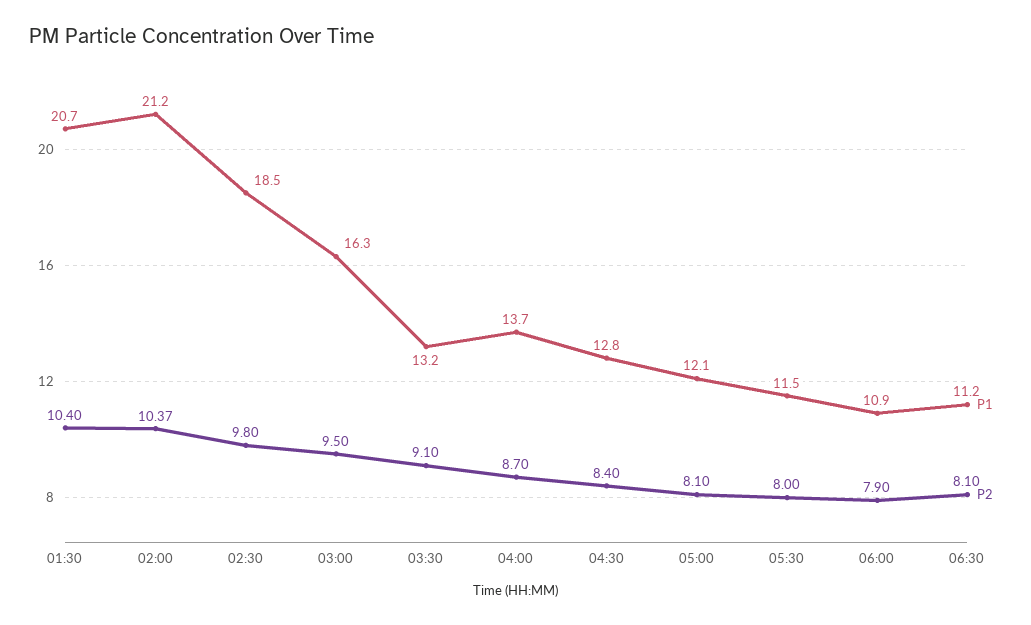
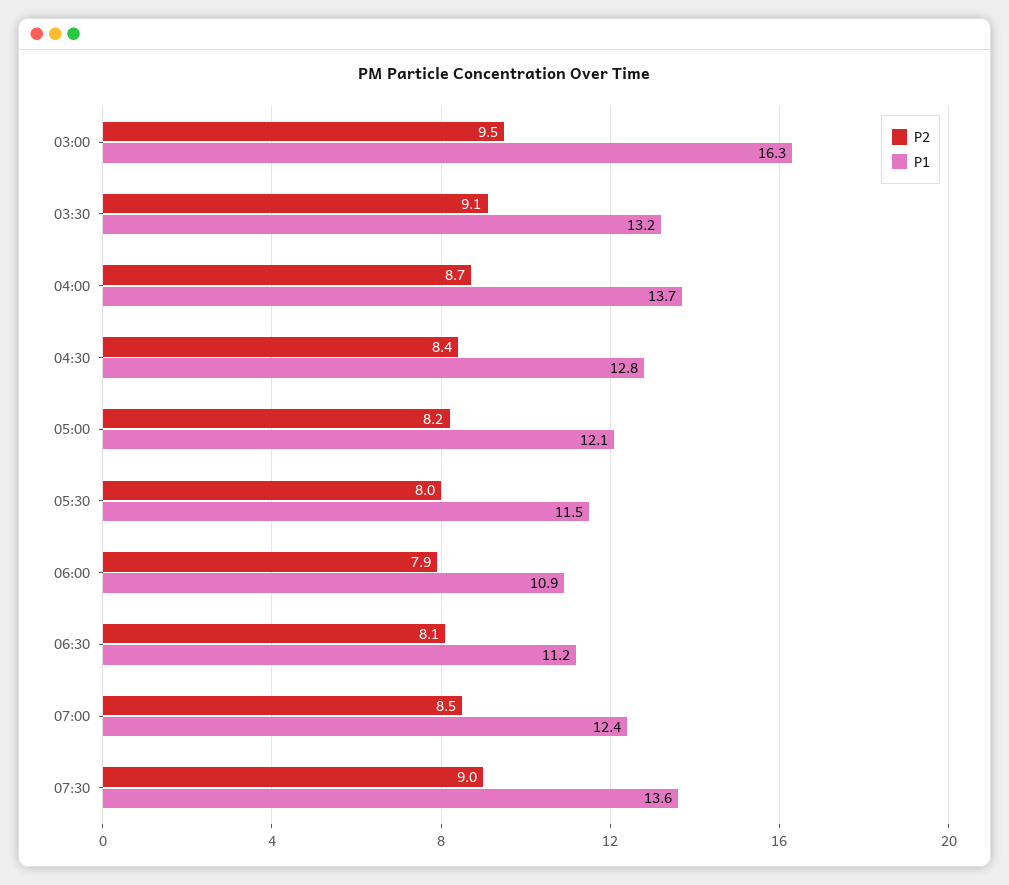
P1, 01:30: 20.7 -> none
P2, 01:30: 10.4 -> none
P1, 02:00: 21.2 -> none
P2, 02:00: 10.37 -> none
P1, 02:30: 18.5 -> none
P2, 02:30: 9.8 -> none
P2, 05:00: 8.1 -> 8.2
P2, 07:00: none -> 8.5
P1, 07:00: none -> 12.4
P2, 07:30: none -> 9
P1, 07:30: none -> 13.6

